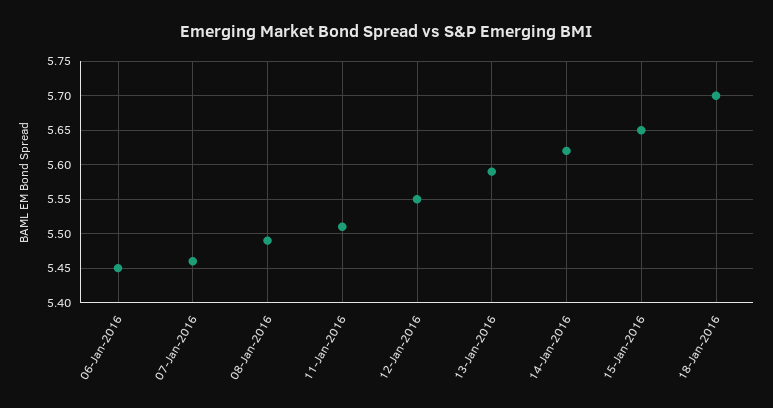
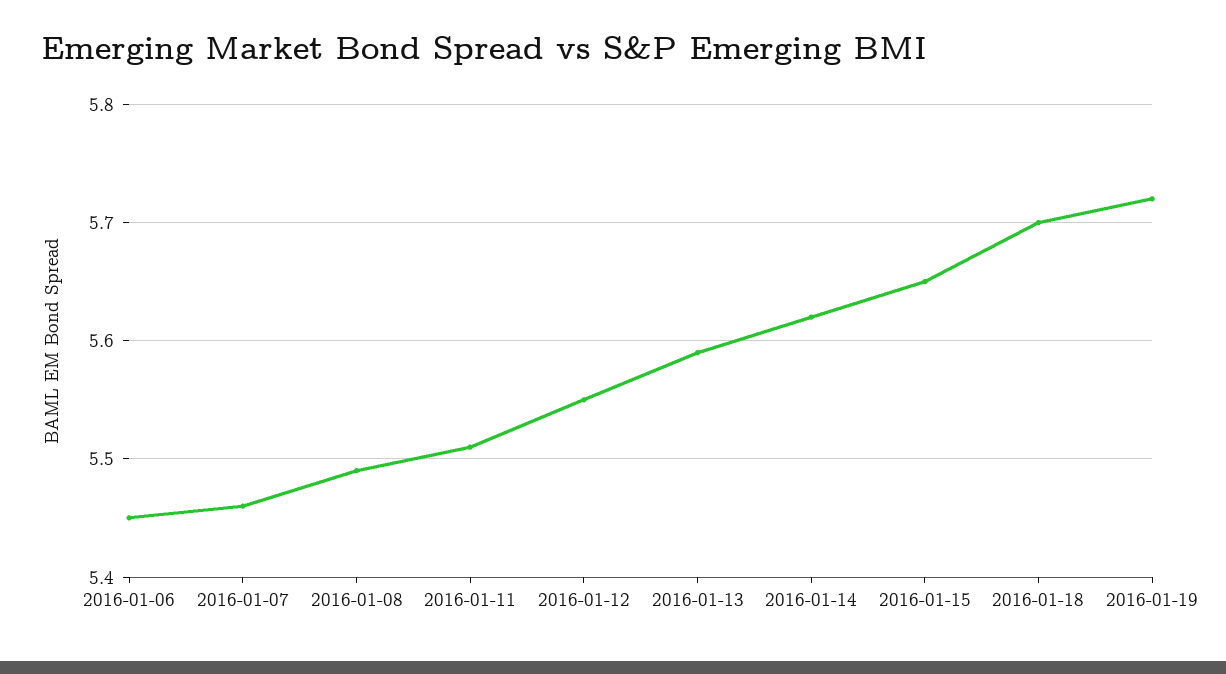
2016-01-19: none -> 5.72

